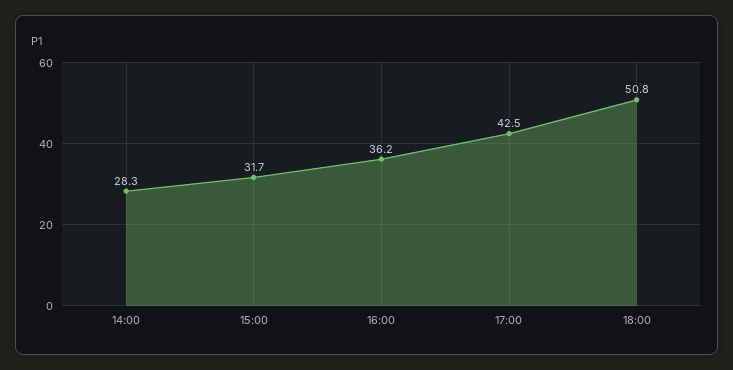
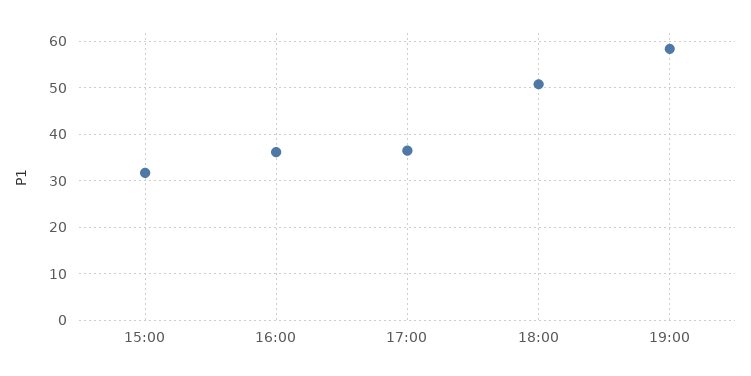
14:00: 28.3 -> none
17:00: 42.5 -> 36
19:00: none -> 58

